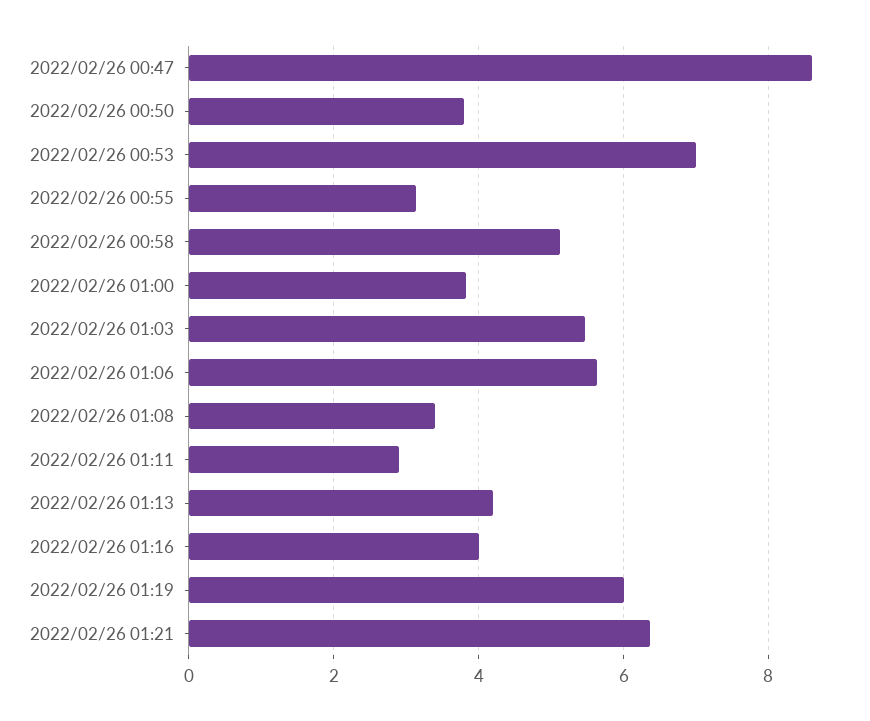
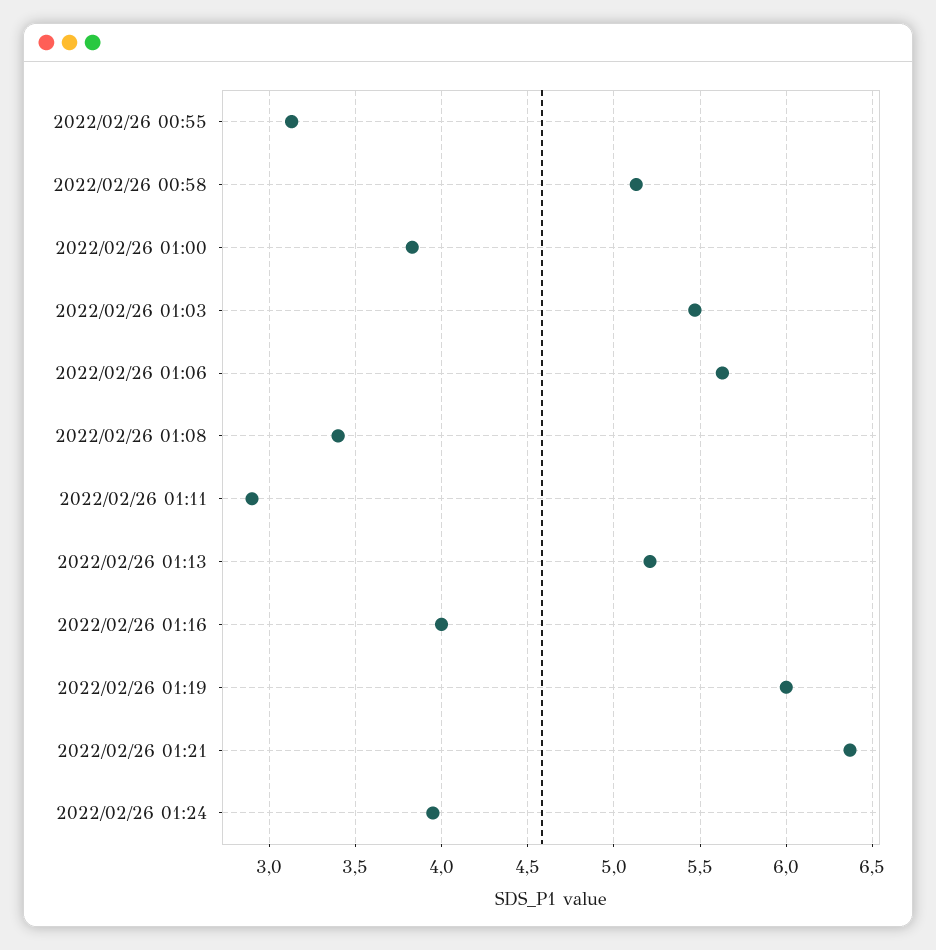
2022/02/26 00:47: 8.6 -> none
2022/02/26 00:50: 3.8 -> none
2022/02/26 00:53: 7 -> none
2022/02/26 01:13: 4.2 -> 5.2
2022/02/26 01:24: none -> 3.95

